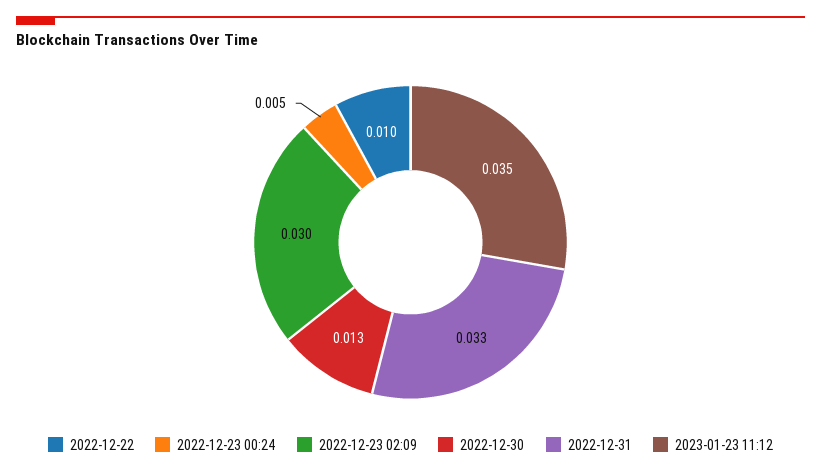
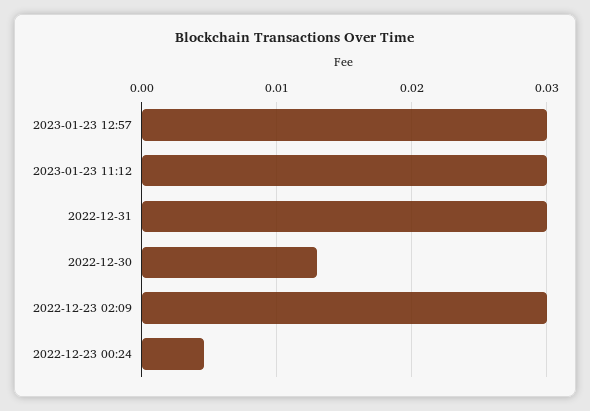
2022-12-22: 0.01 -> none
2022-12-31: 0.033 -> 0.03
2023-01-23 11:12: 0.035 -> 0.03
2023-01-23 12:57: none -> 0.03

